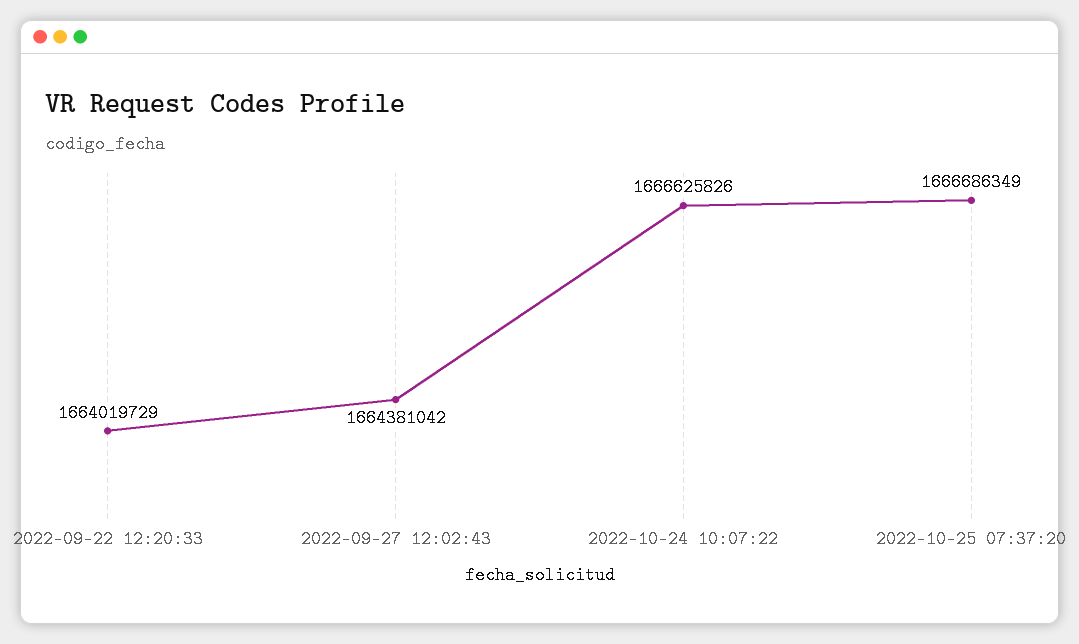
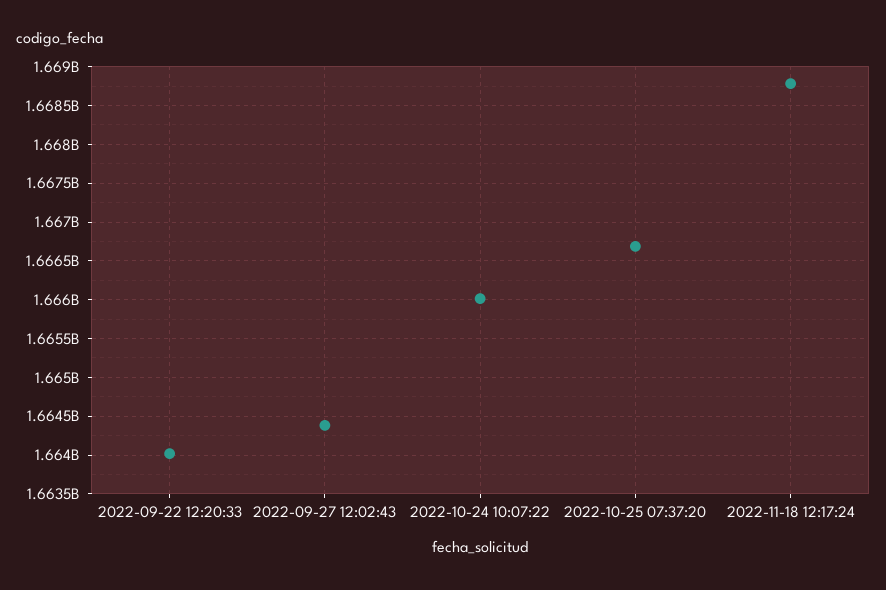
2022-10-24 10:07:22: 1666625826 -> 1666000000
2022-11-18 12:17:24: none -> 1668800000

